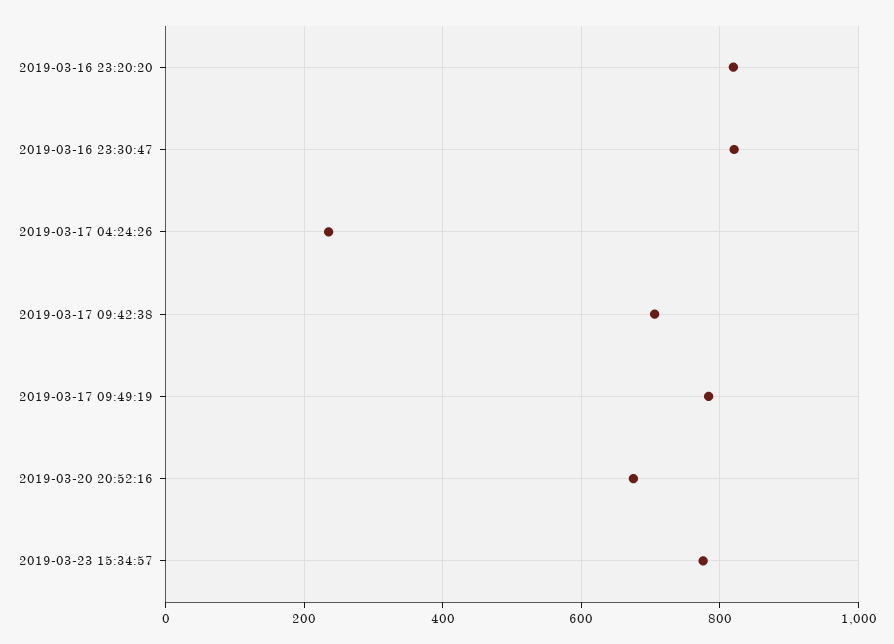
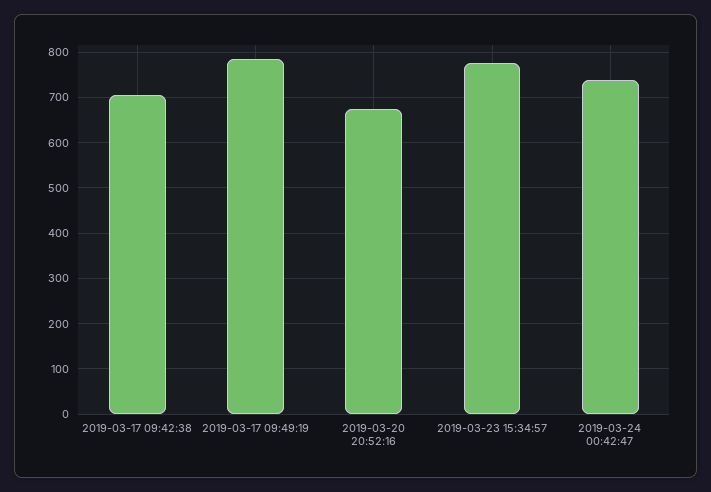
2019-03-16 23:20:20: 820 -> none
2019-03-16 23:30:47: 820 -> none
2019-03-17 04:24:26: 240 -> none
2019-03-24 00:42:47: none -> 740

